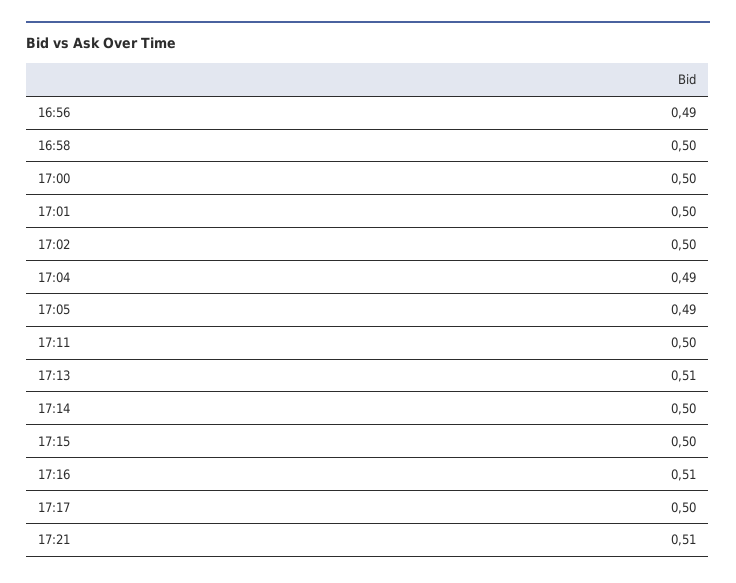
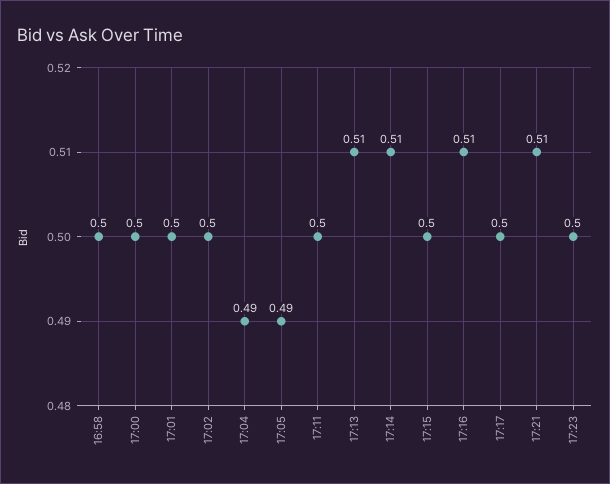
16:56: 0.49 -> none
17:14: 0.5 -> 0.51
17:23: none -> 0.5

